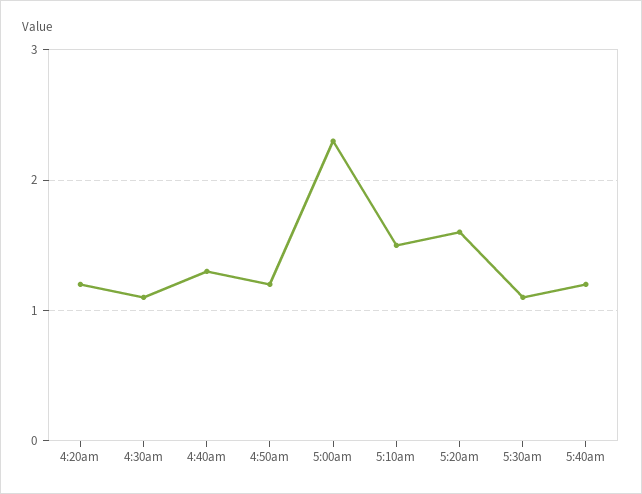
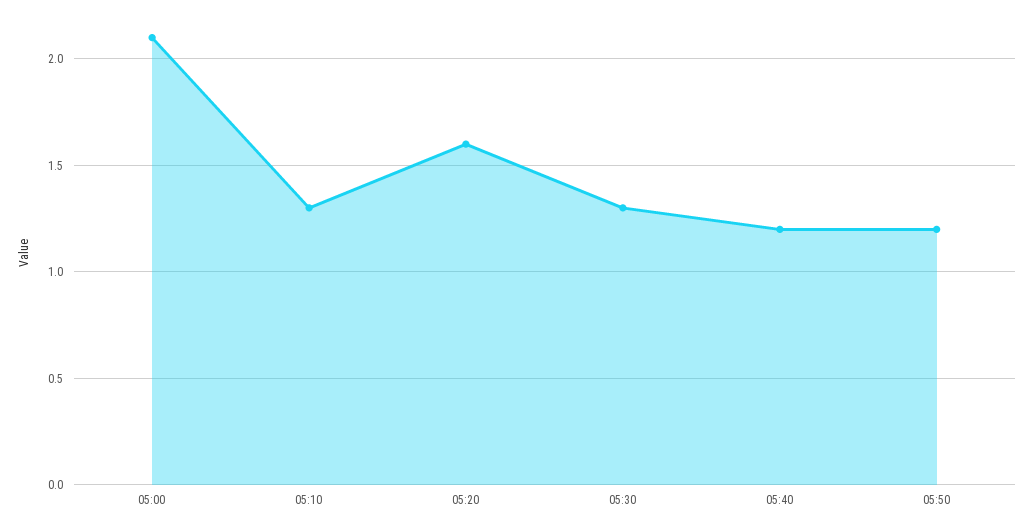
4:20am: 1.2 -> none
4:30am: 1.1 -> none
4:40am: 1.3 -> none
4:50am: 1.2 -> none
5:00am: 2.3 -> 2.1
5:10am: 1.5 -> 1.3
5:30am: 1.1 -> 1.3
05:50: none -> 1.2

